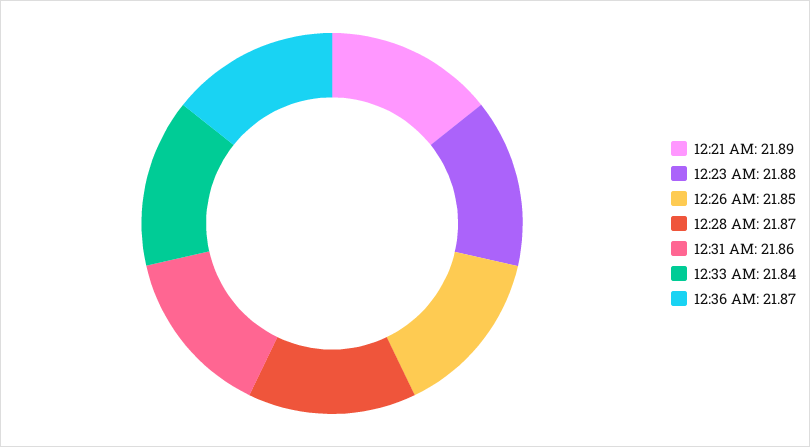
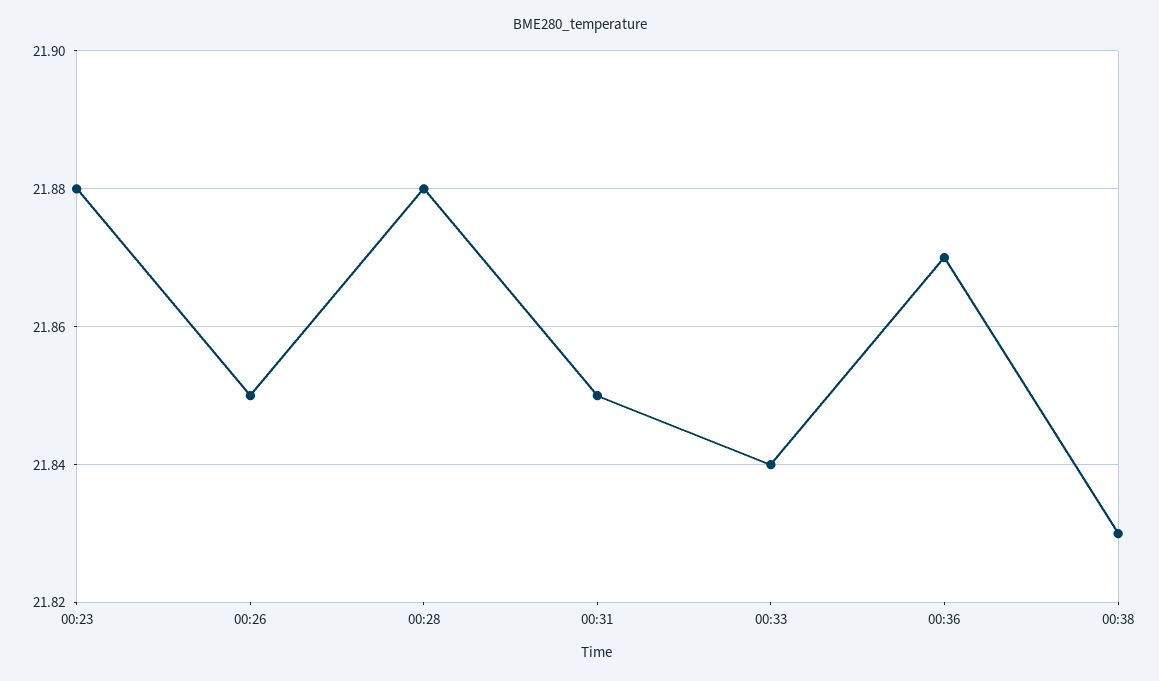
12:21 AM: 21.89 -> none
12:28 AM: 21.87 -> 21.88
12:31 AM: 21.86 -> 21.85
00:38: none -> 21.83

